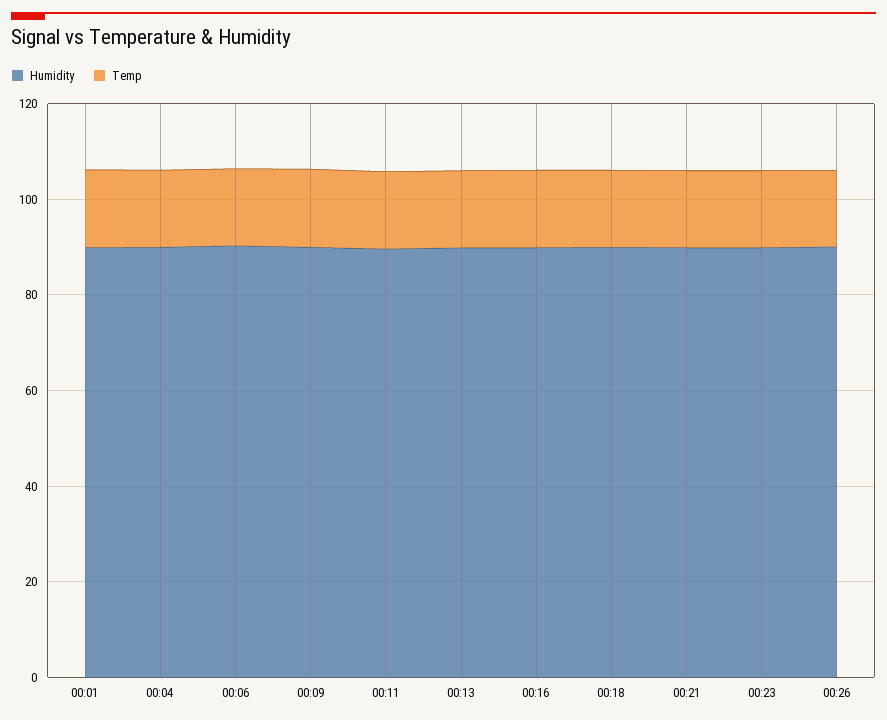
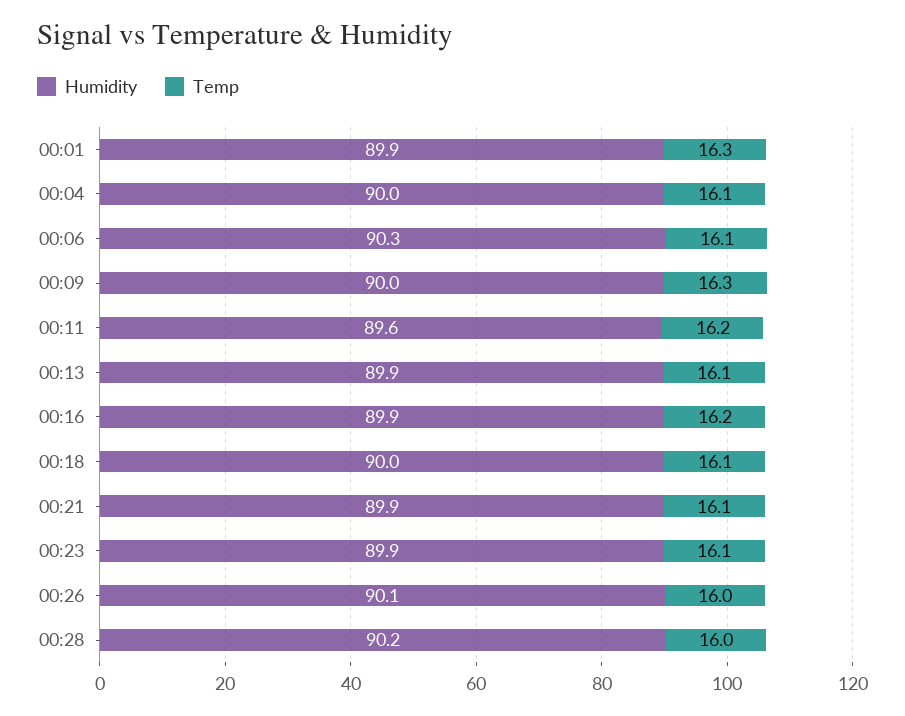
Humidity, 00:28: none -> 90.2
Temp, 00:28: none -> 16

